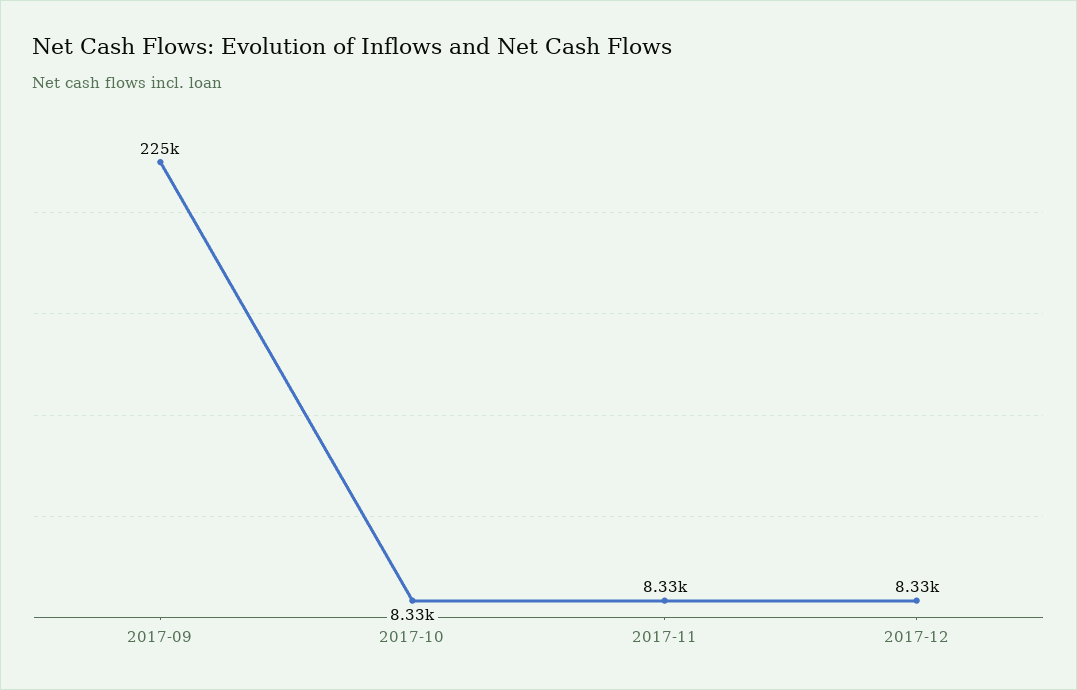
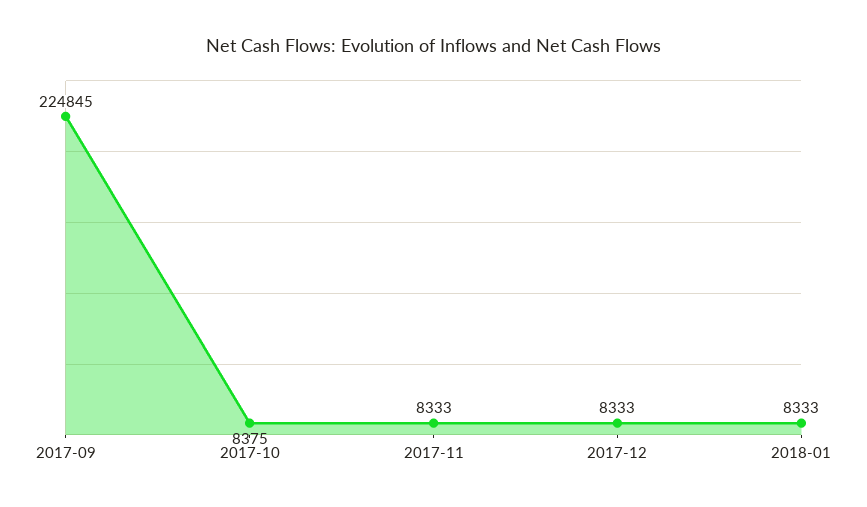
2017-10: 8330 -> 8375
2018-01: none -> 8333

